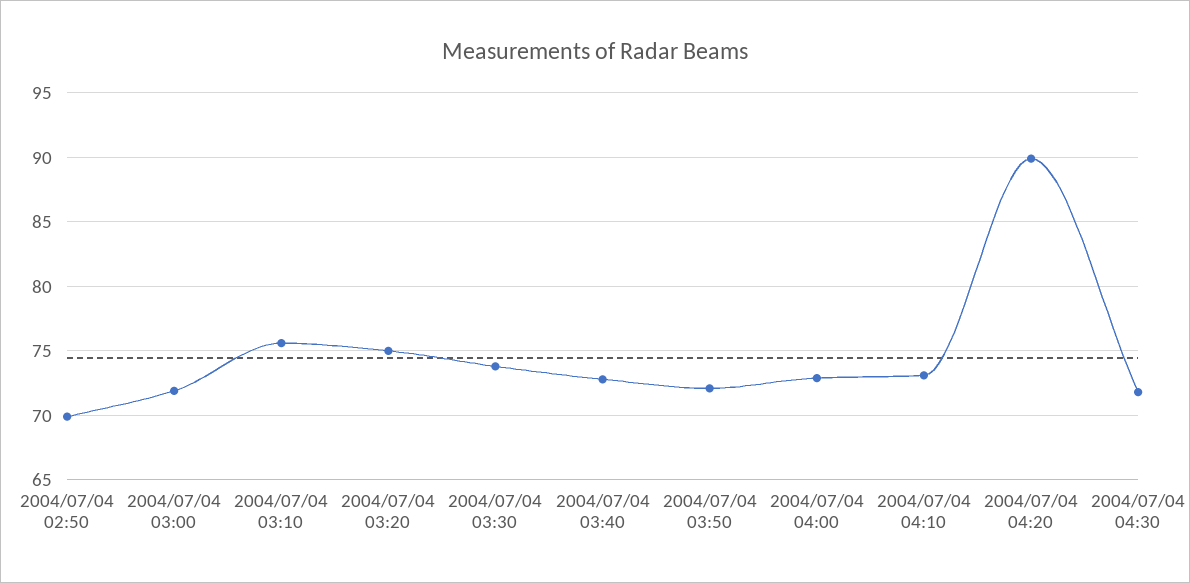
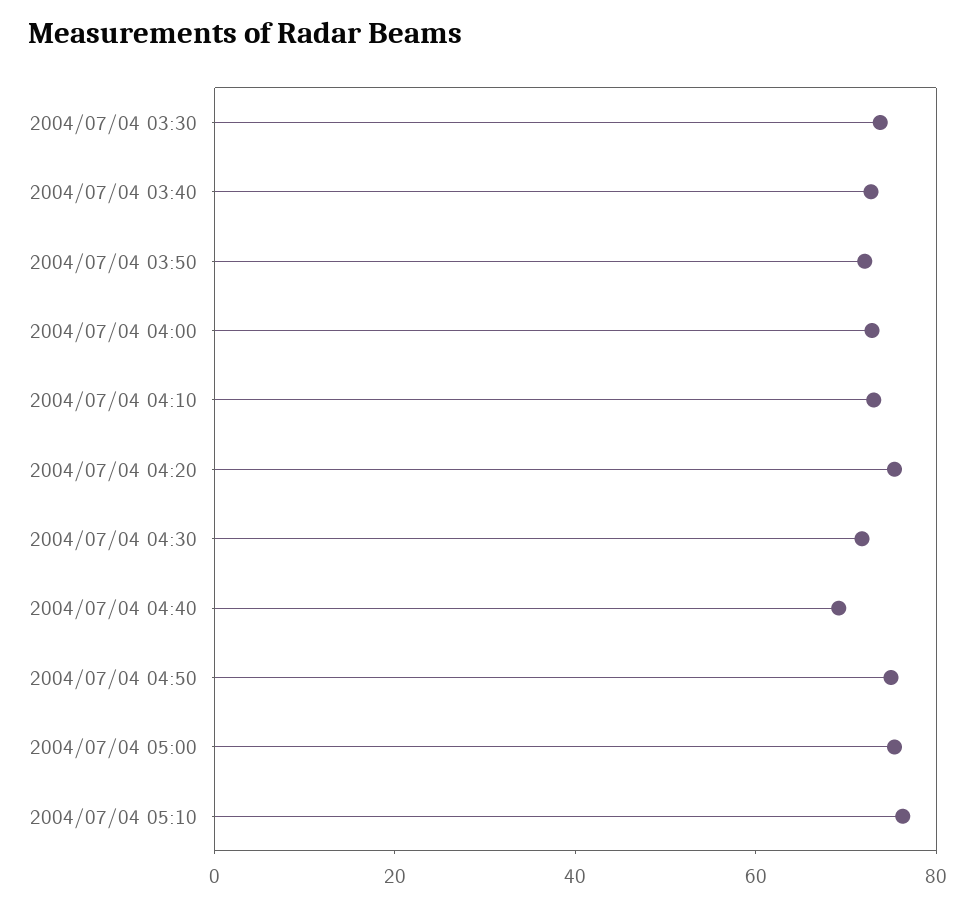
2004/07/04 02:50: 70 -> none
2004/07/04 03:00: 72 -> none
2004/07/04 03:10: 75.5 -> none
2004/07/04 03:20: 75 -> none
2004/07/04 04:20: 90 -> 75
2004/07/04 04:40: none -> 70
2004/07/04 04:50: none -> 75
2004/07/04 05:00: none -> 75
2004/07/04 05:10: none -> 75

